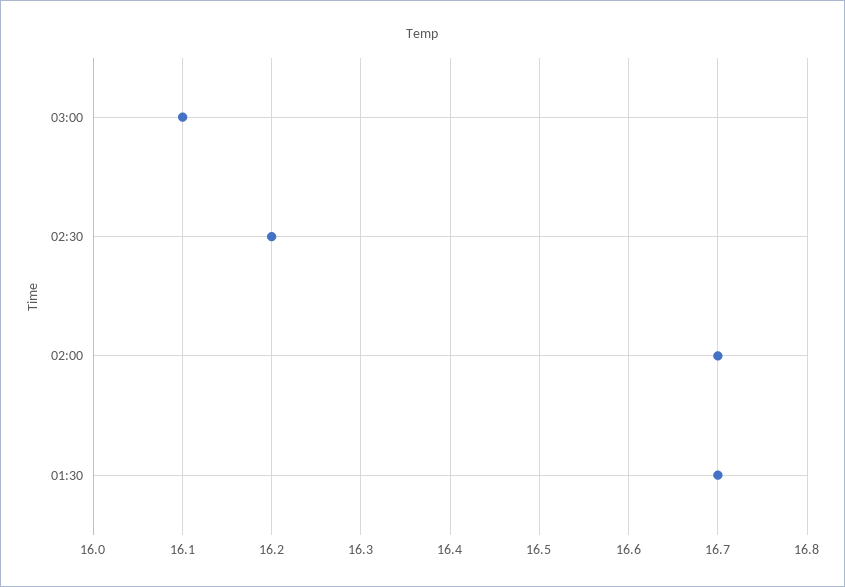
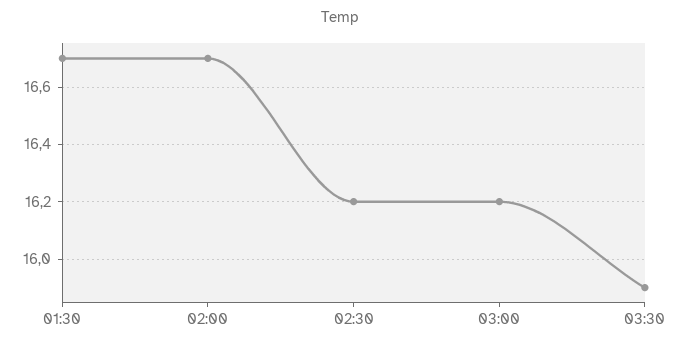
03:00: 16.1 -> 16.2
03:30: none -> 15.9

